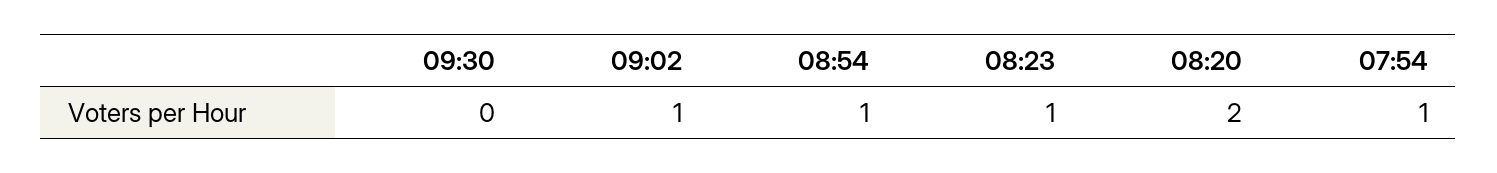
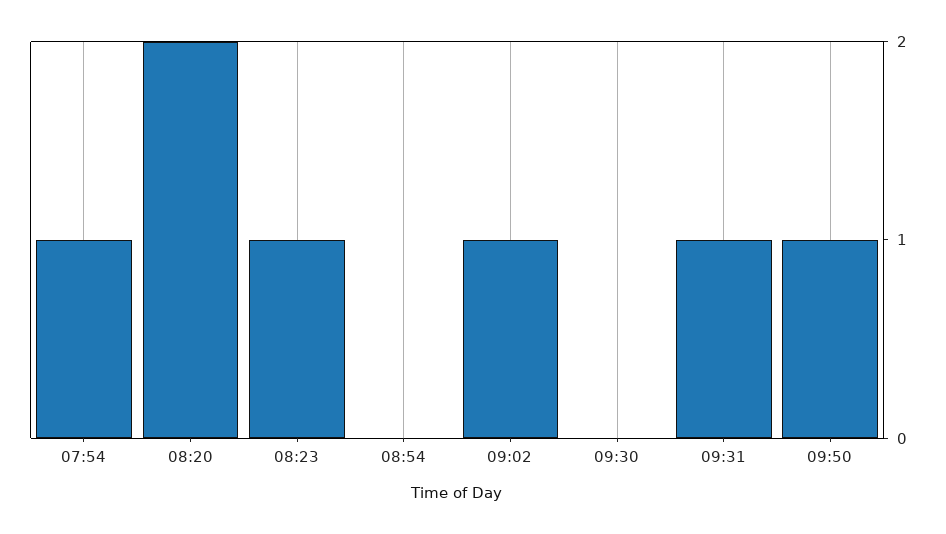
08:54: 1 -> 0
09:31: none -> 1
09:50: none -> 1

